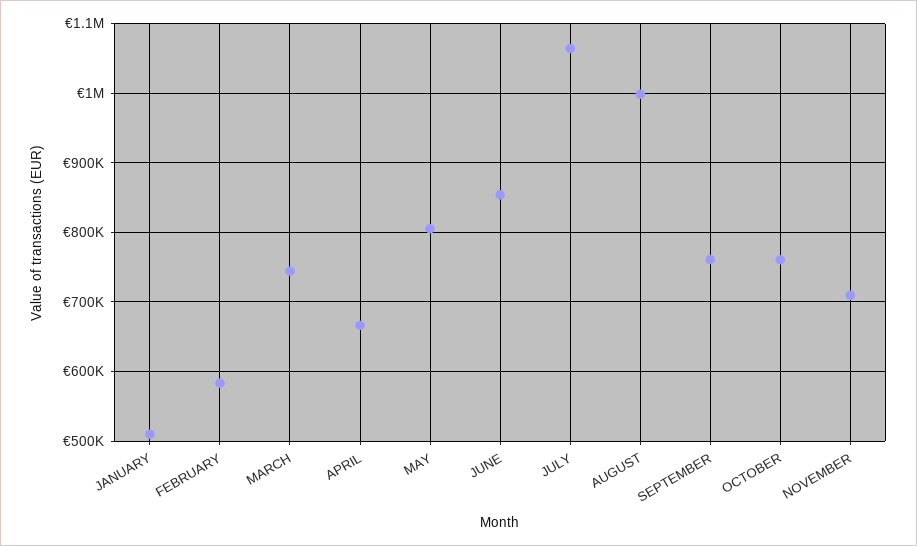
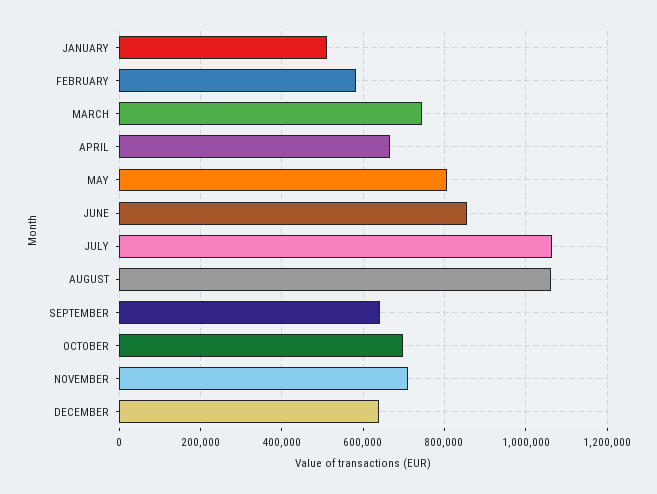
AUGUST: 1000000 -> 1060000
SEPTEMBER: 760000 -> 640000
OCTOBER: 760000 -> 700000
DECEMBER: none -> 640000

